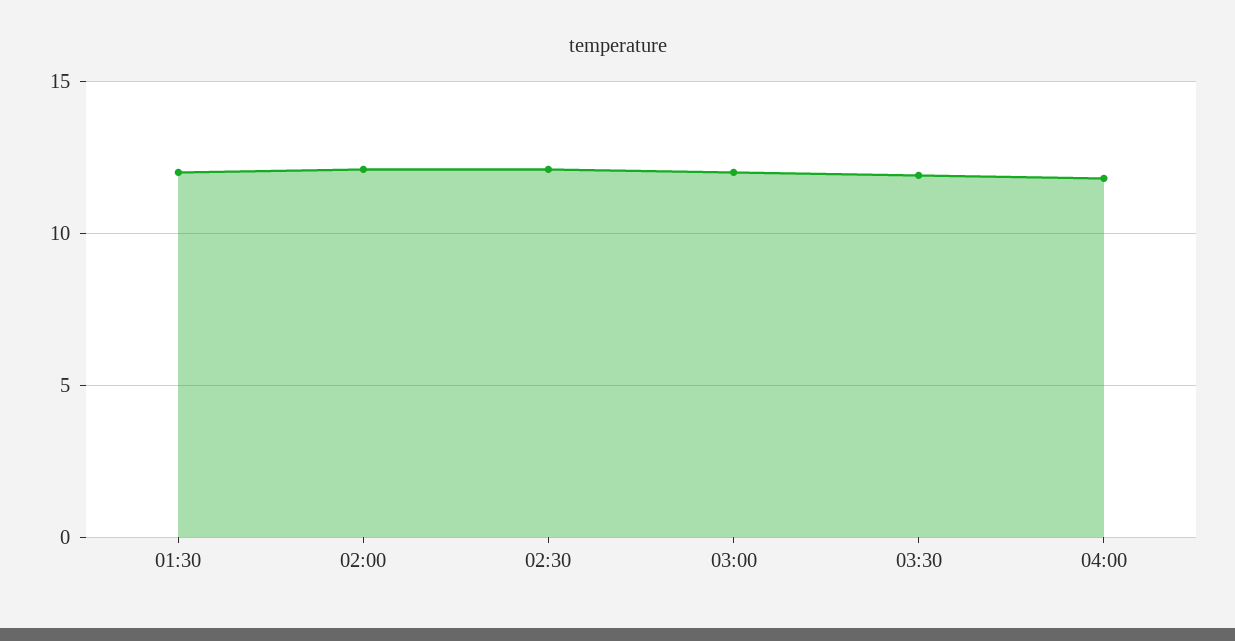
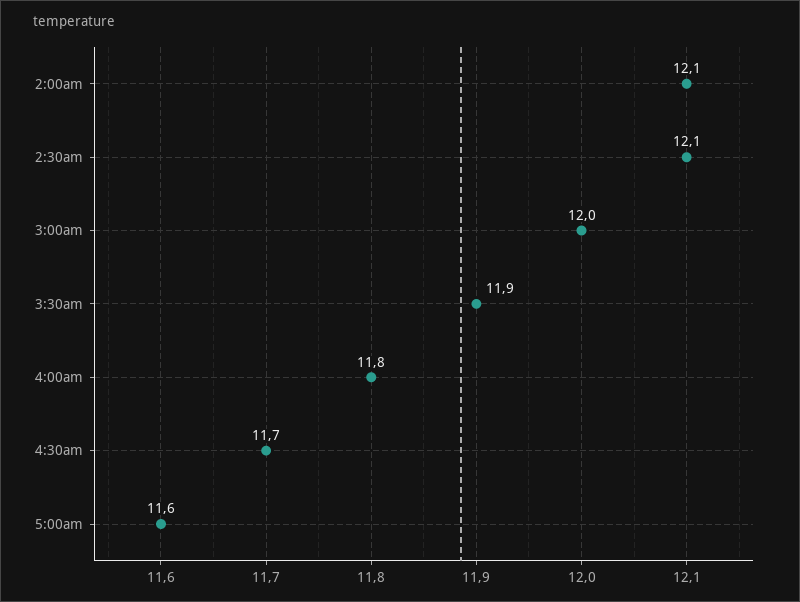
01:30: 12 -> none
4:30am: none -> 11.7
5:00am: none -> 11.6

